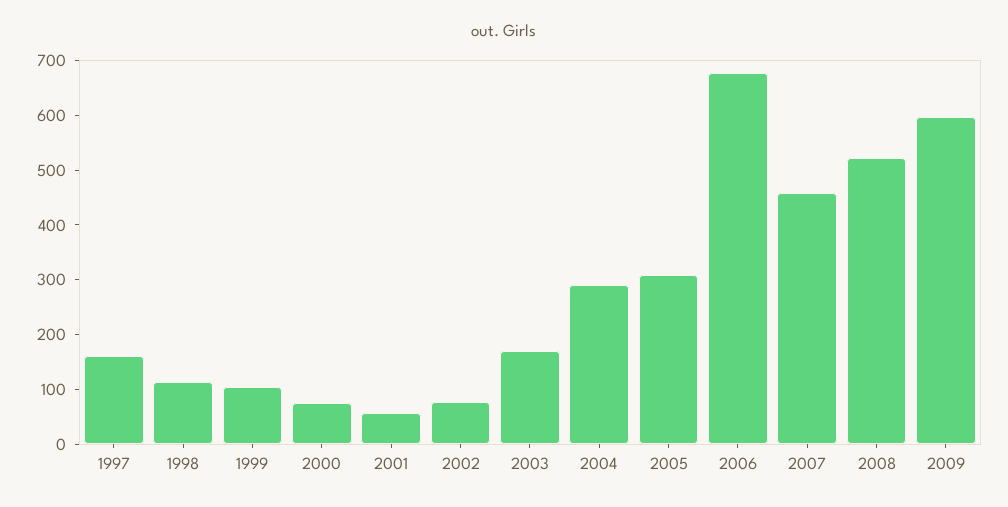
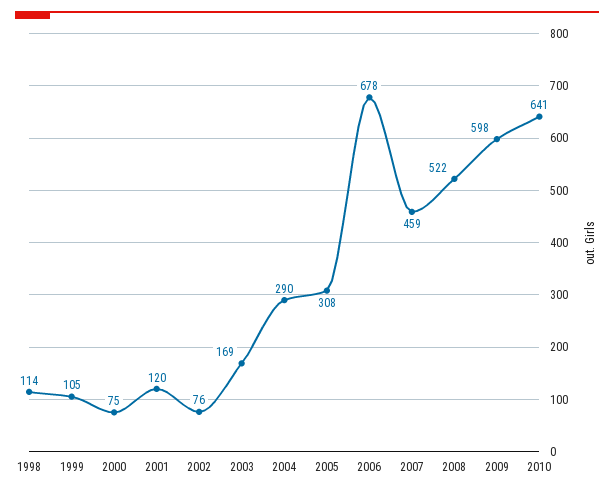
1997: 160 -> none
2001: 60 -> 120
2010: none -> 641

